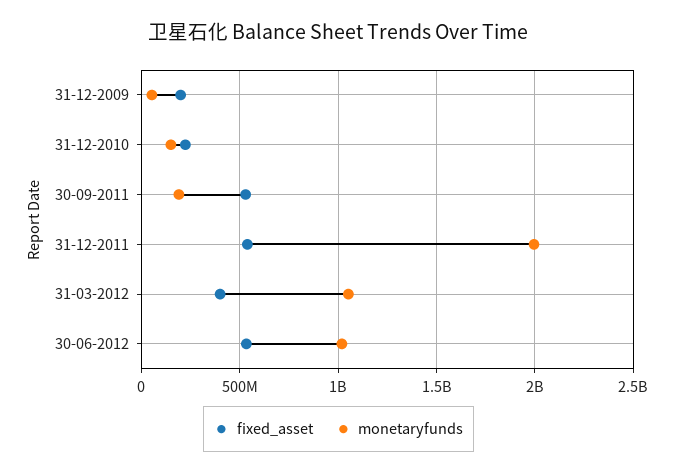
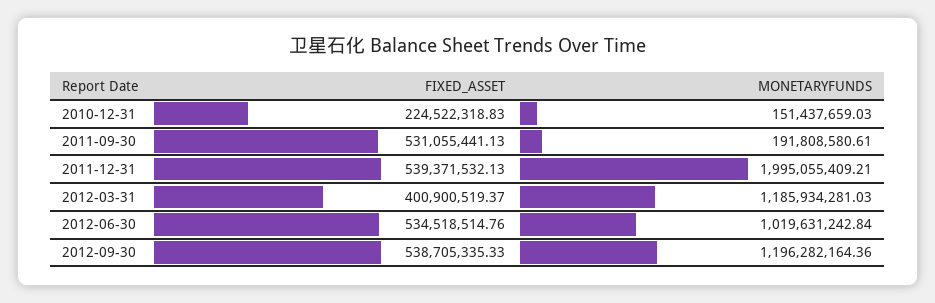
fixed_asset, 31-12-2009: 200000000 -> none
monetaryfunds, 31-12-2009: 50000000 -> none
monetaryfunds, 31-03-2012: 1050000000 -> 1185934281.03
fixed_asset, 2012-09-30: none -> 538705335.33
monetaryfunds, 2012-09-30: none -> 1196282164.36

